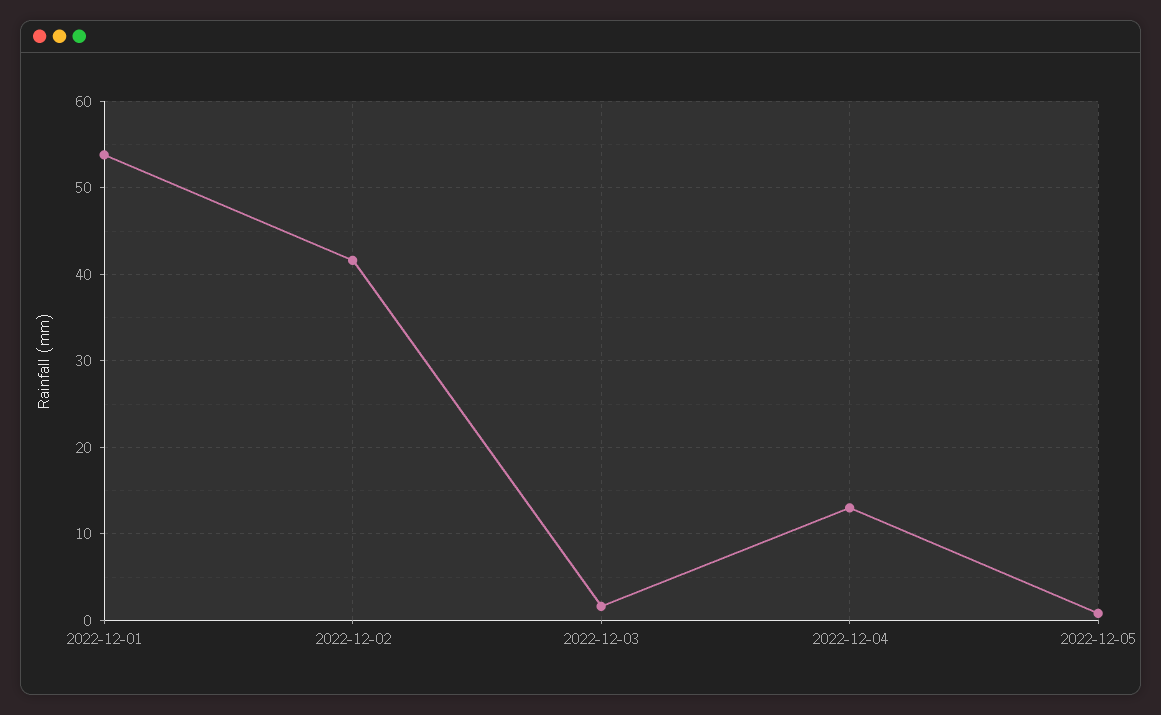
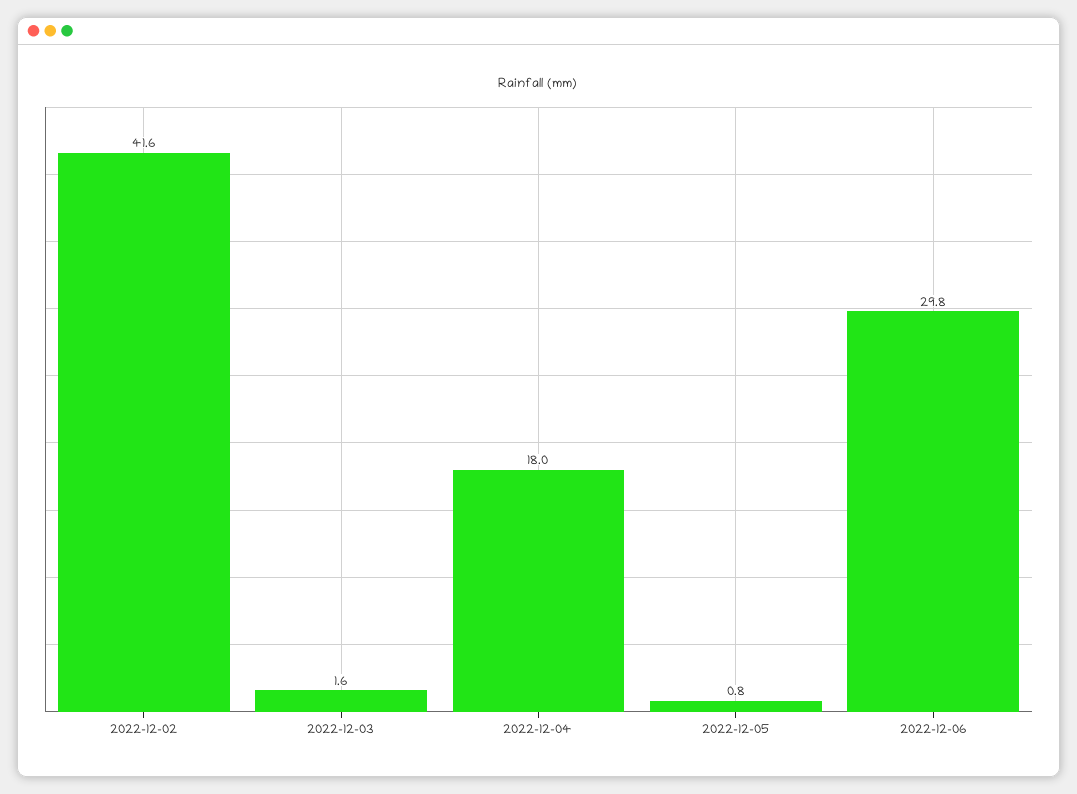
2022-12-01: 54 -> none
2022-12-04: 13 -> 18
2022-12-06: none -> 29.8

